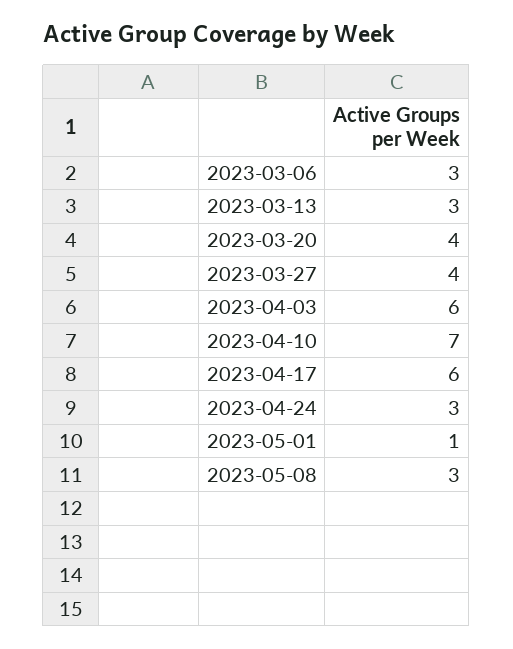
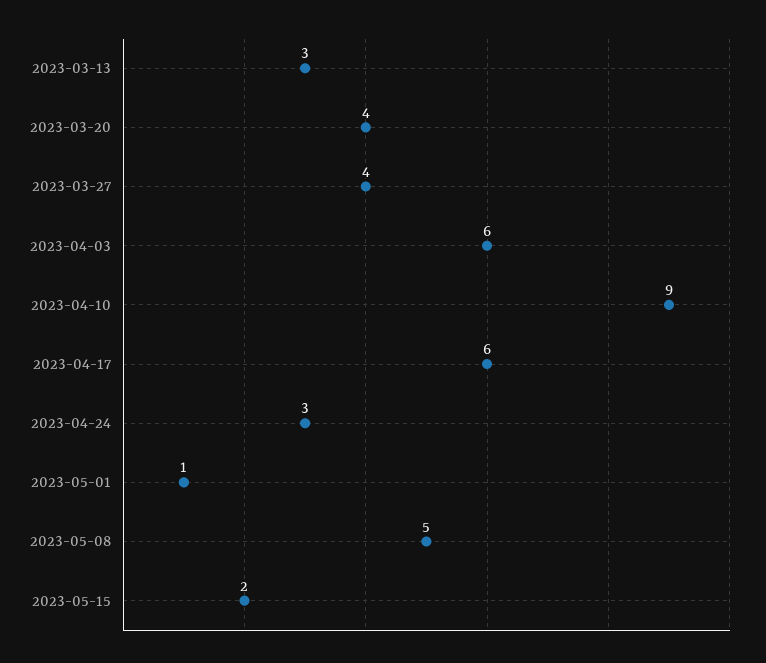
2023-03-06: 3 -> none
2023-04-10: 7 -> 9
2023-05-08: 3 -> 5
2023-05-15: none -> 2

